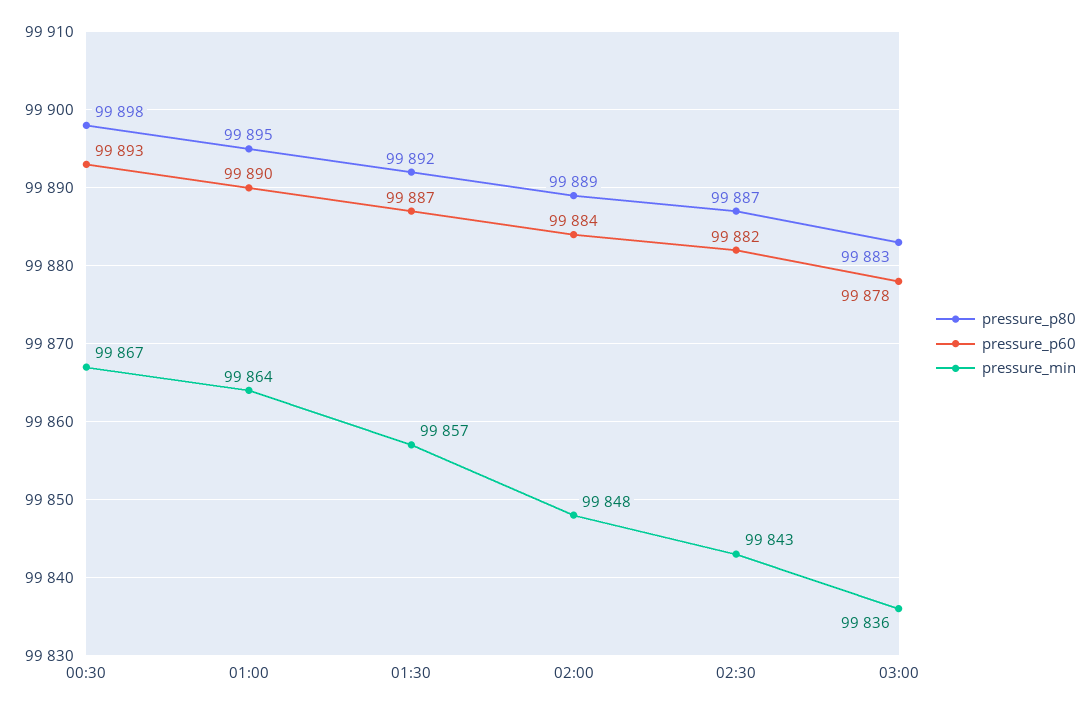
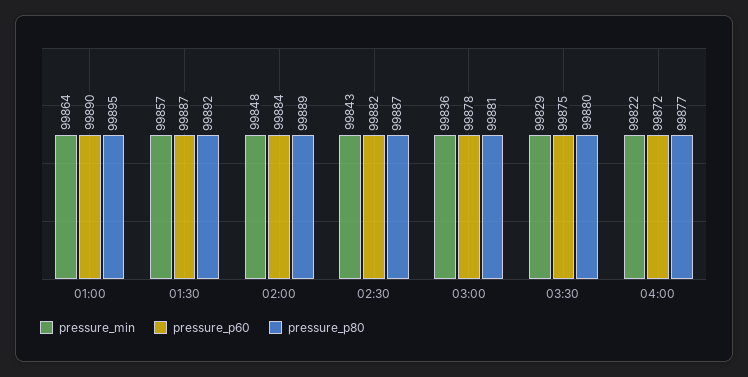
pressure_p80, 00:30: 99898 -> none
pressure_p60, 00:30: 99893 -> none
pressure_min, 00:30: 99867 -> none
pressure_p80, 03:00: 99883 -> 99881
pressure_min, 03:30: none -> 99829
pressure_p60, 03:30: none -> 99875
pressure_p80, 03:30: none -> 99880
pressure_min, 04:00: none -> 99822
pressure_p60, 04:00: none -> 99872
pressure_p80, 04:00: none -> 99877

